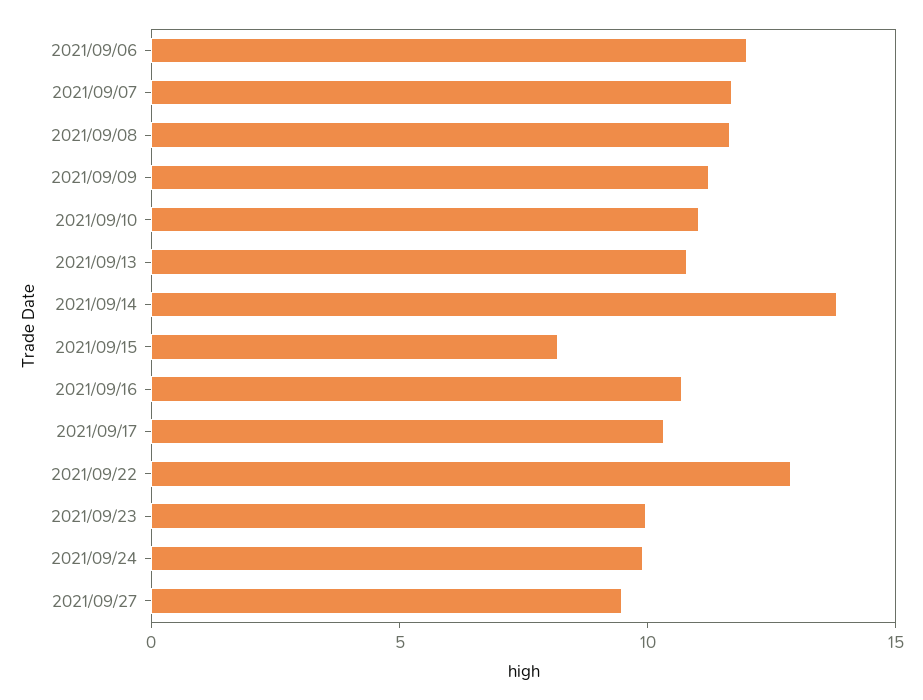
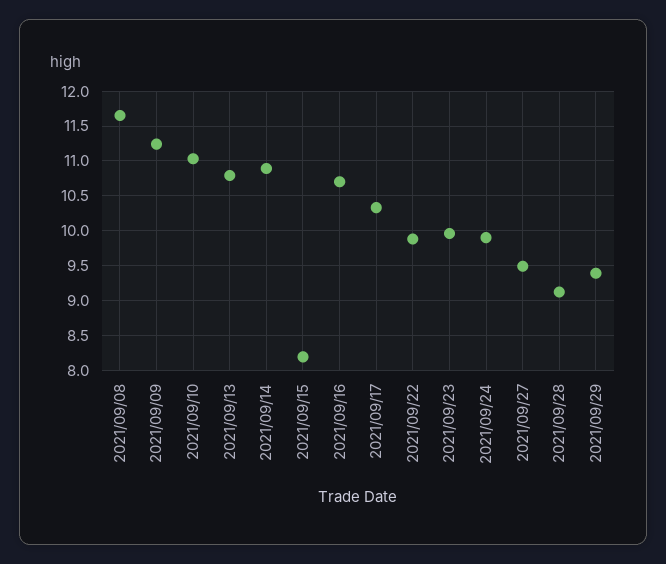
2021/09/06: 12 -> none
2021/09/07: 12 -> none
2021/09/14: 14 -> 10.9
2021/09/22: 13 -> 9.9
2021/09/28: none -> 9.1
2021/09/29: none -> 9.4

